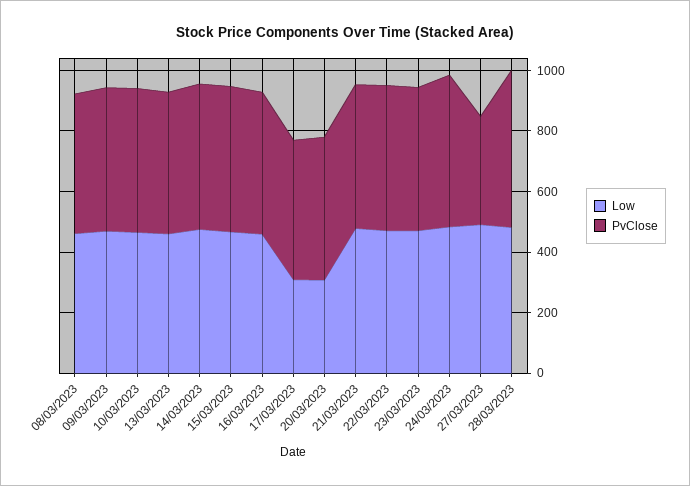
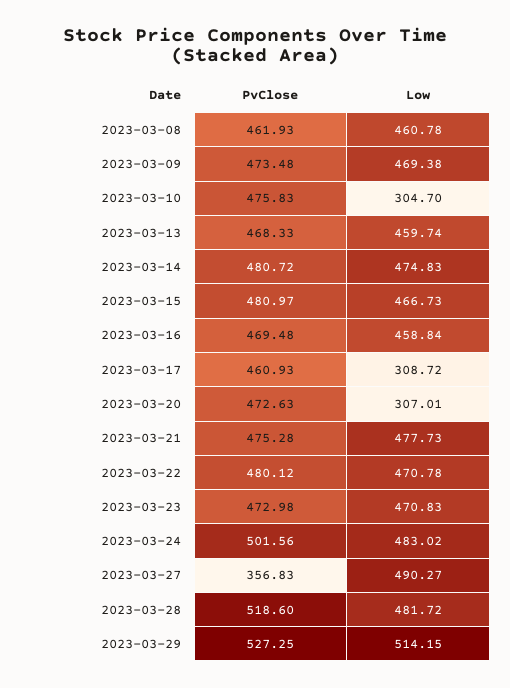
Low, 10/03/2023: 450 -> 304.7
PvClose, 2023-03-29: none -> 527.25
Low, 2023-03-29: none -> 514.15

